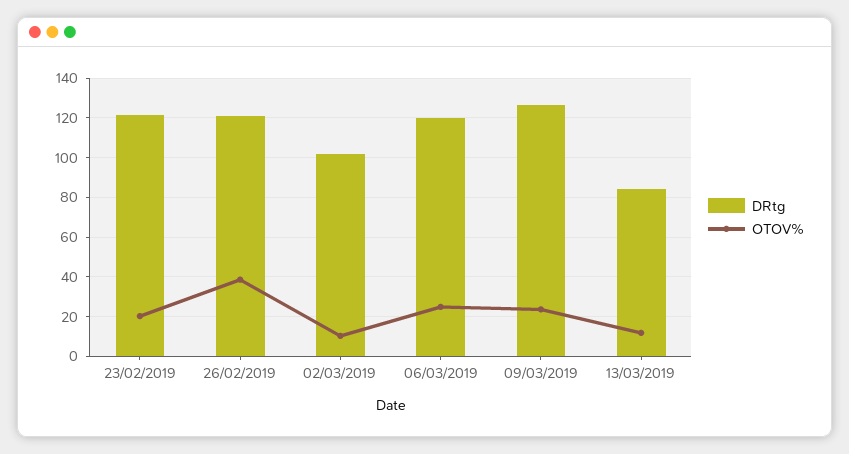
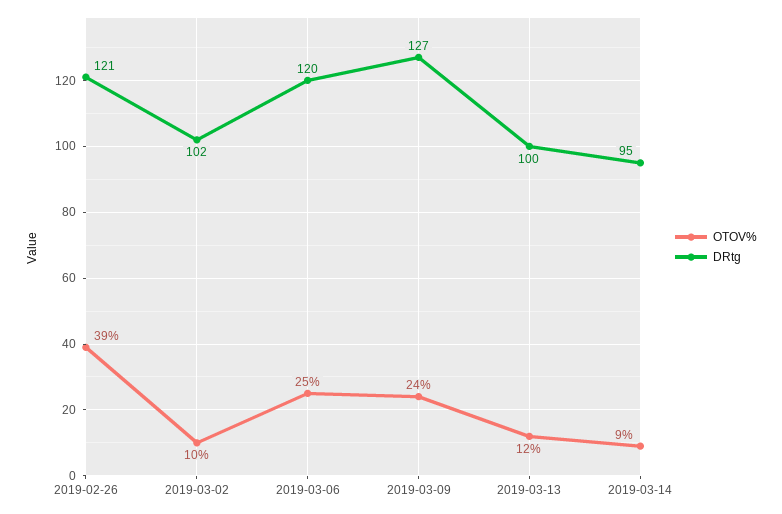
DRtg, 23/02/2019: 120 -> none
OTOV%, 23/02/2019: 20 -> none
DRtg, 13/03/2019: 85 -> 100
OTOV%, 2019-03-14: none -> 9
DRtg, 2019-03-14: none -> 95

